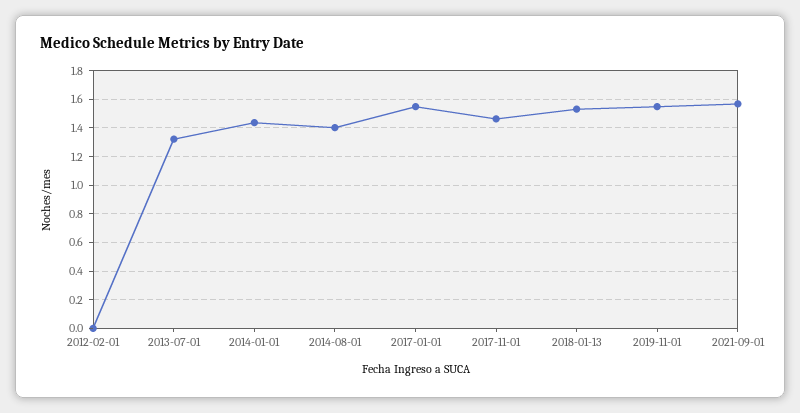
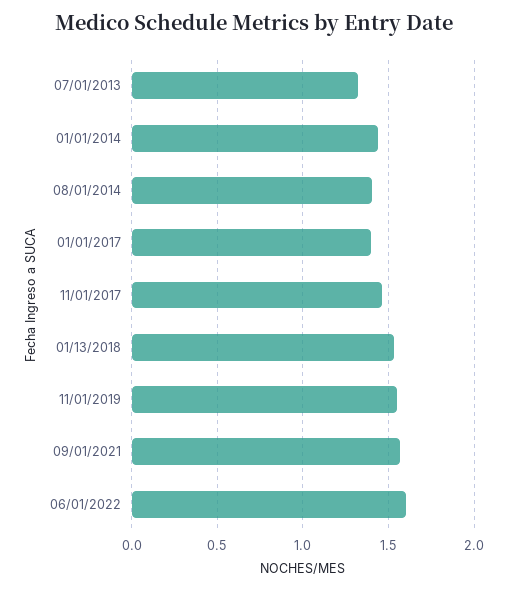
2012-02-01: 0 -> none
2017-01-01: 1.55 -> 1.4
06/01/2022: none -> 1.6

